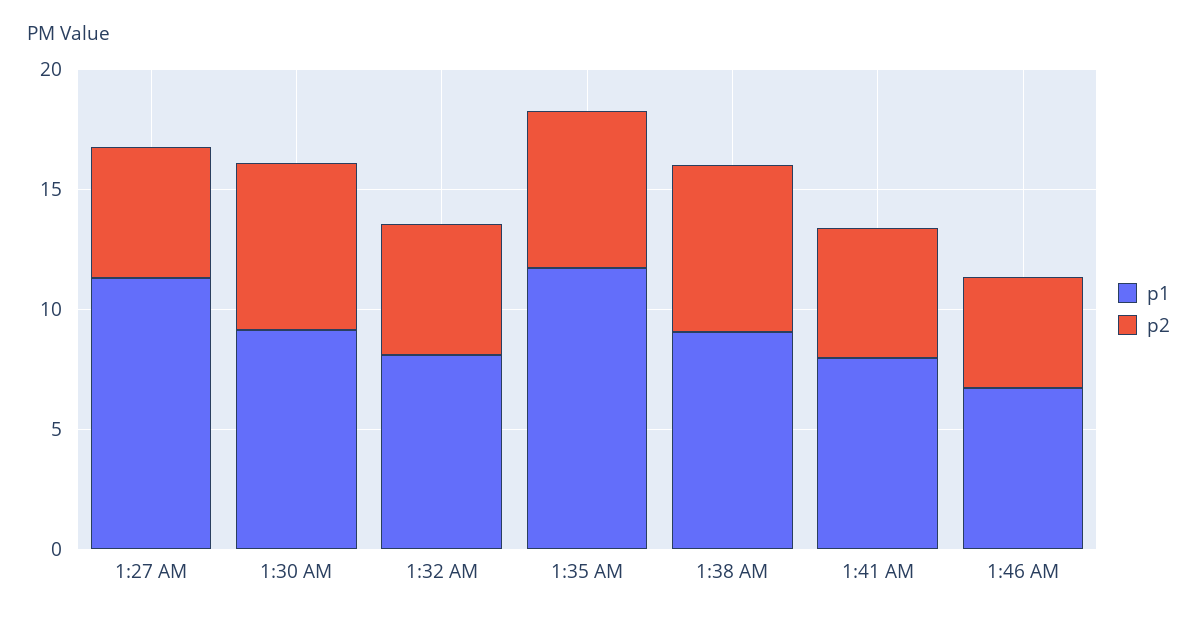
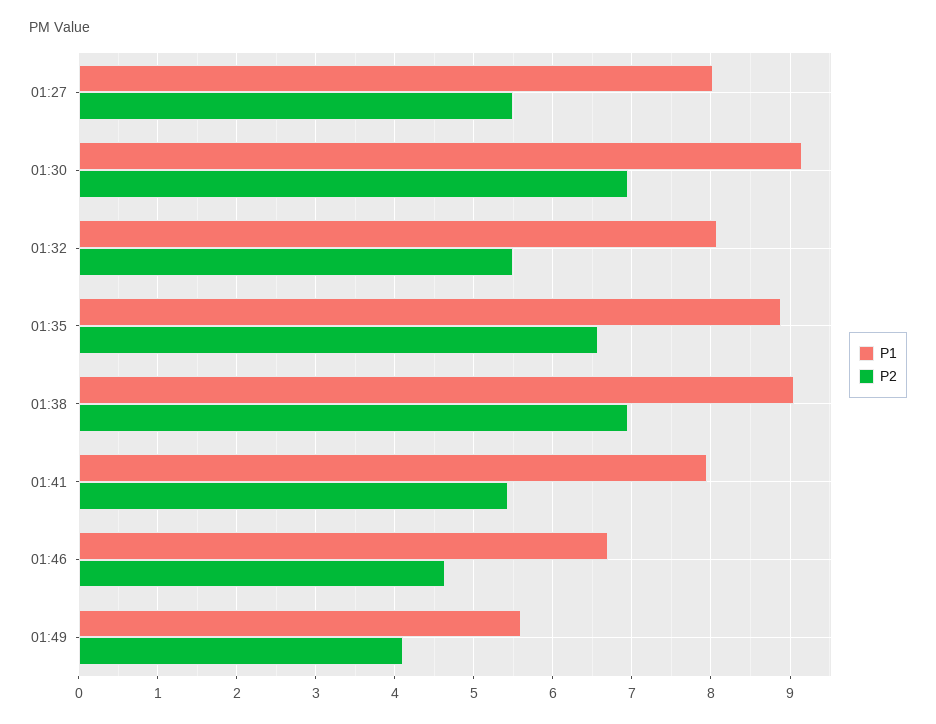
p1, 1:27 AM: 11 -> 8
p1, 1:35 AM: 12 -> 8.9
p1, 01:49: none -> 5.6
p2, 01:49: none -> 4.1

